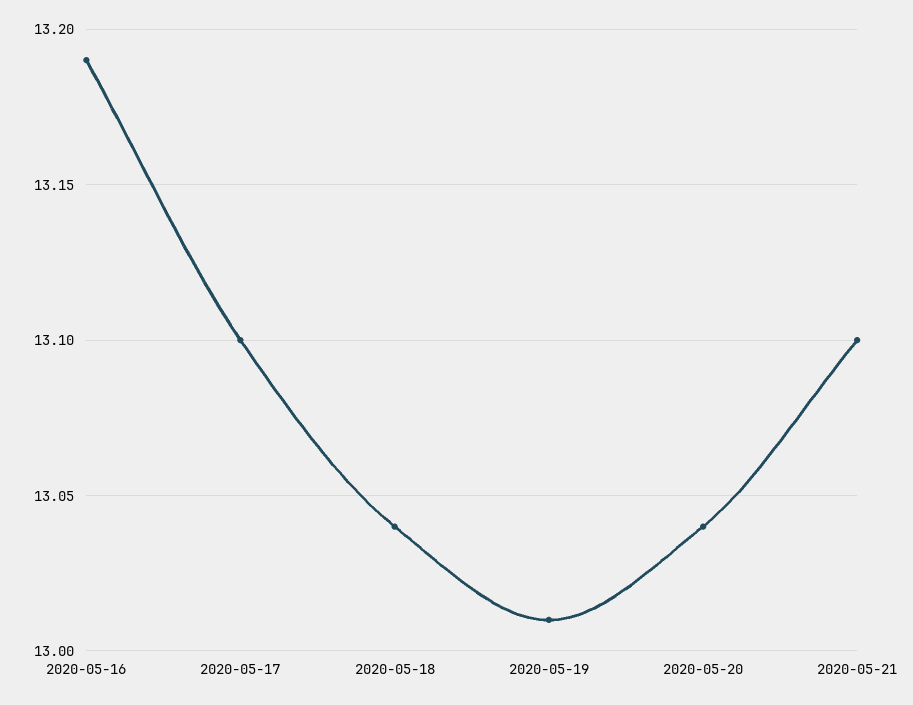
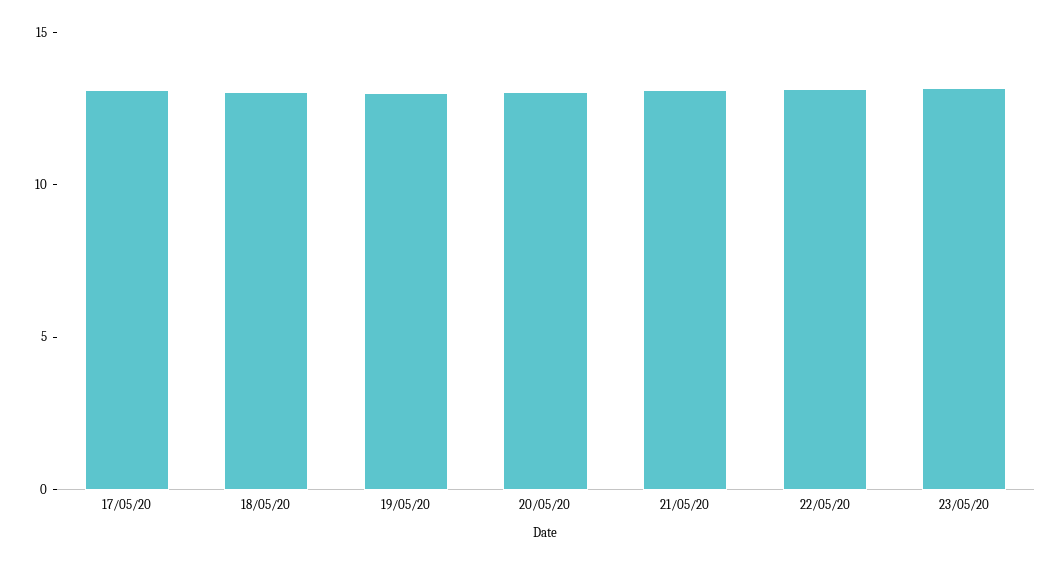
2020-05-16: 13.19 -> none
22/05/20: none -> 13
23/05/20: none -> 13

